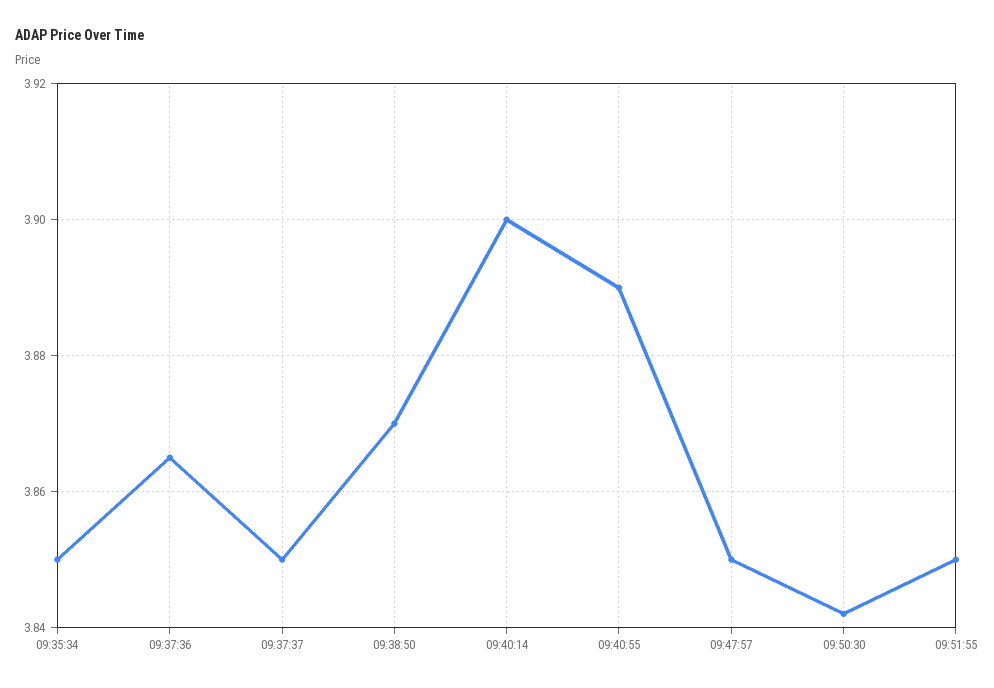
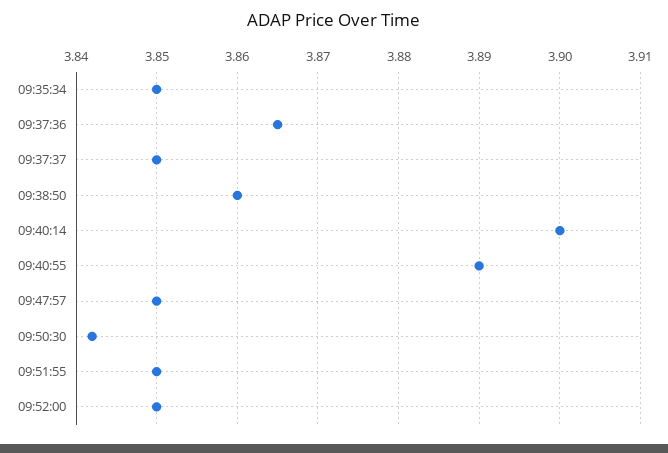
09:38:50: 3.87 -> 3.86
09:52:00: none -> 3.85

